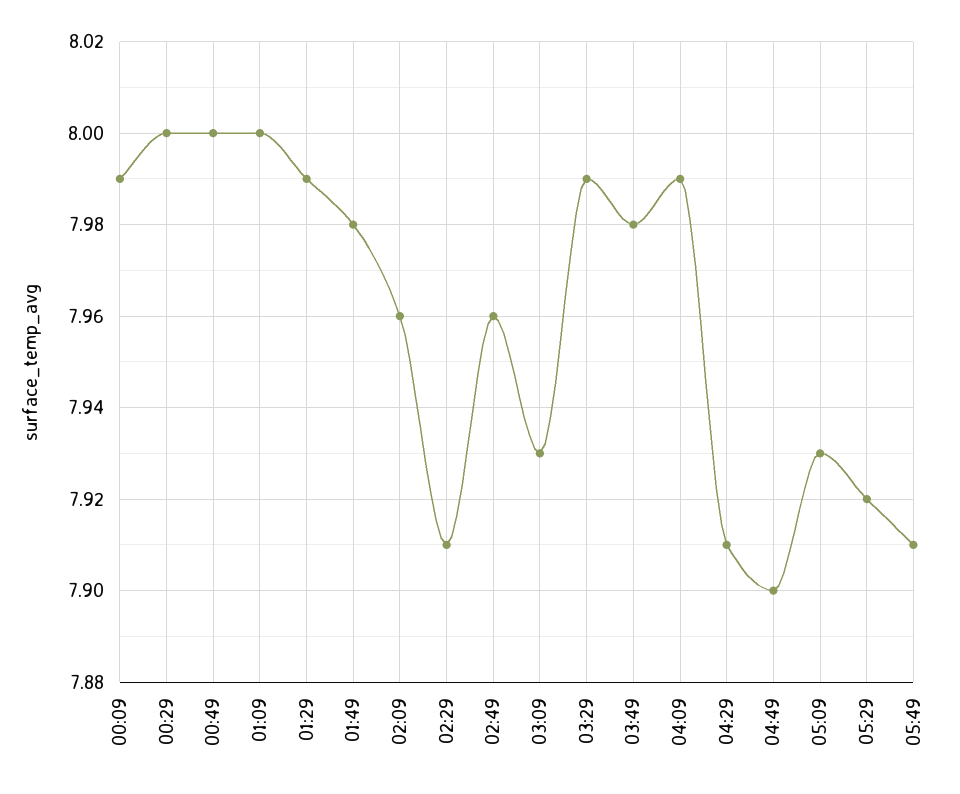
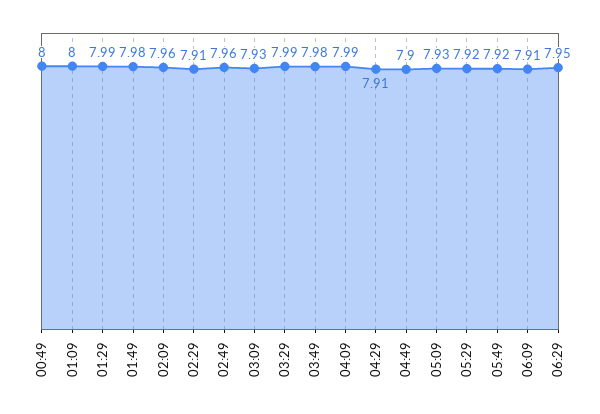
00:09: 7.99 -> none
00:29: 8 -> none
05:49: 7.91 -> 7.92
06:09: none -> 7.91
06:29: none -> 7.95

